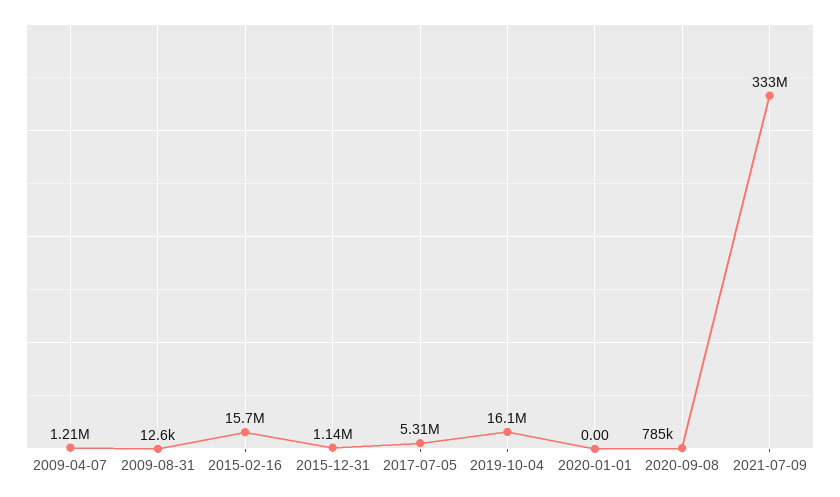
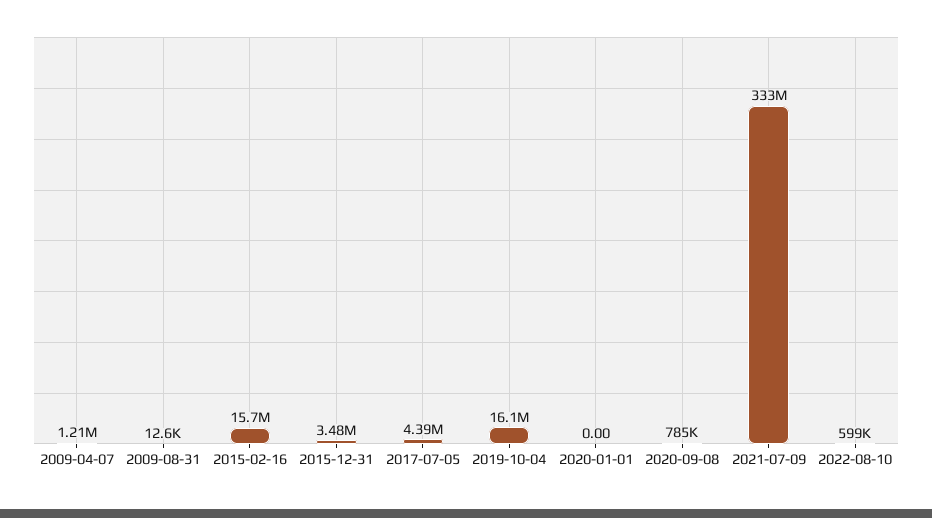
2015-12-31: 1140000 -> 3480000
2017-07-05: 5310000 -> 4390000
2022-08-10: none -> 599000

